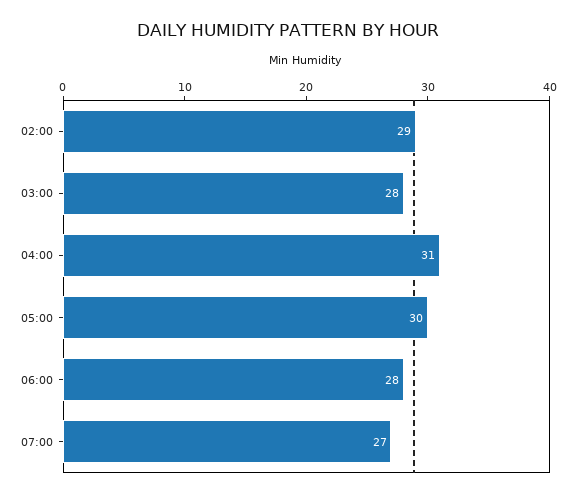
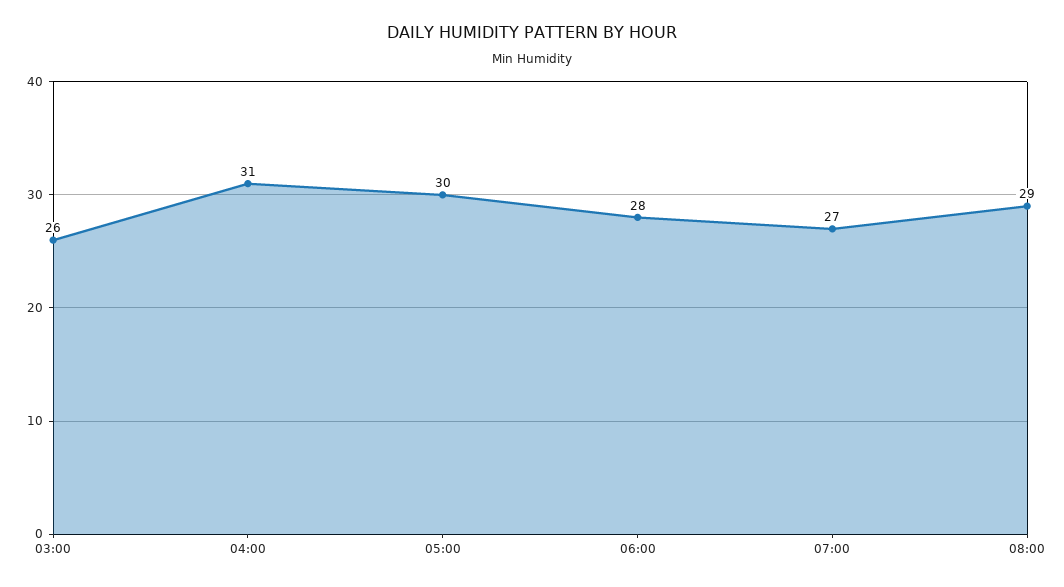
02:00: 29 -> none
03:00: 28 -> 26
08:00: none -> 29

